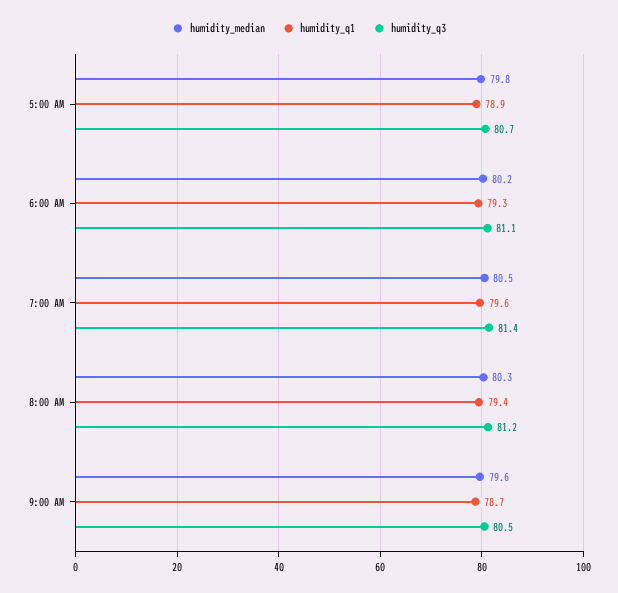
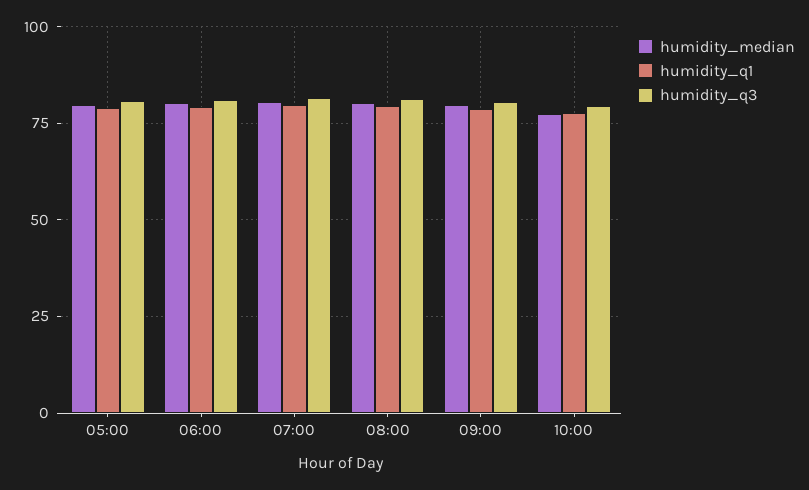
humidity_median, 10:00: none -> 77.5
humidity_q1, 10:00: none -> 77.5
humidity_q3, 10:00: none -> 80

